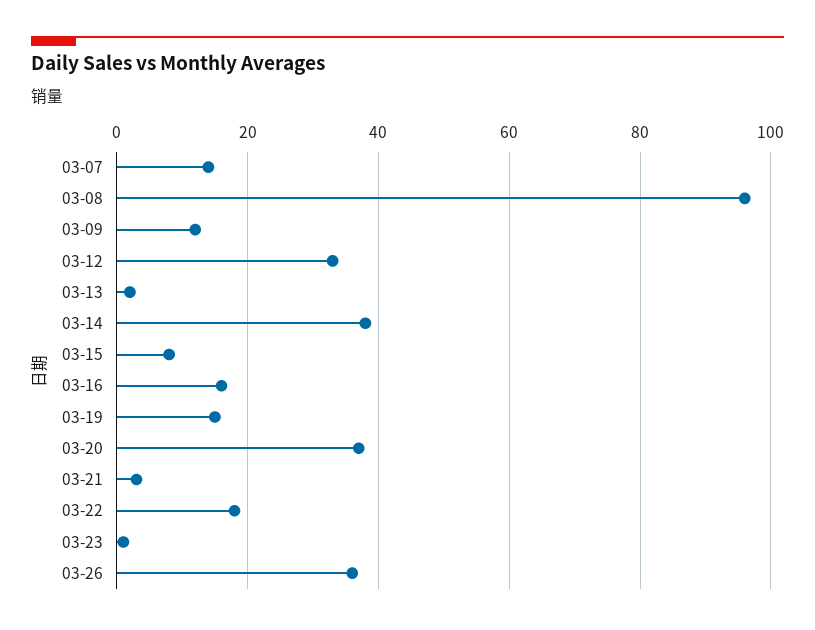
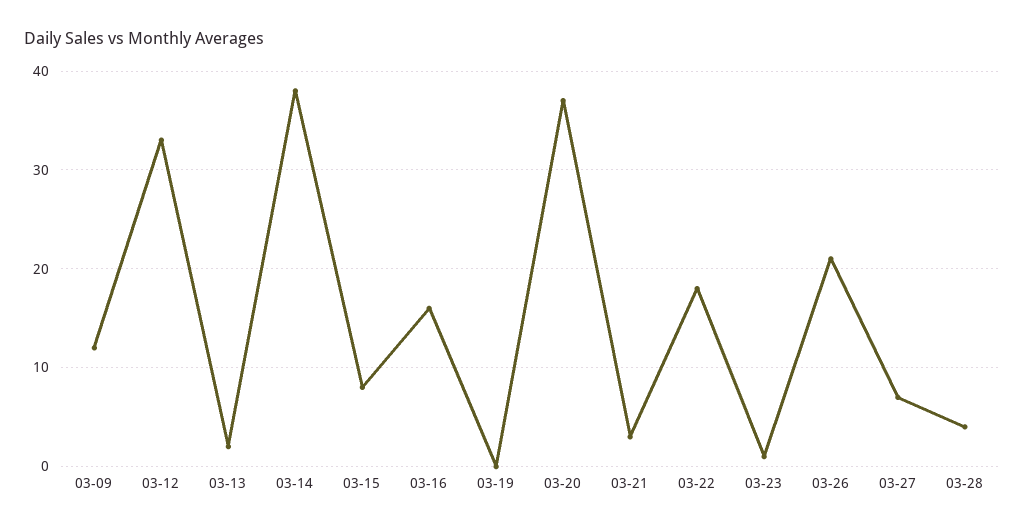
03-07: 15 -> none
03-08: 95 -> none
03-19: 15 -> 0
03-26: 35 -> 21
03-27: none -> 7
03-28: none -> 4

